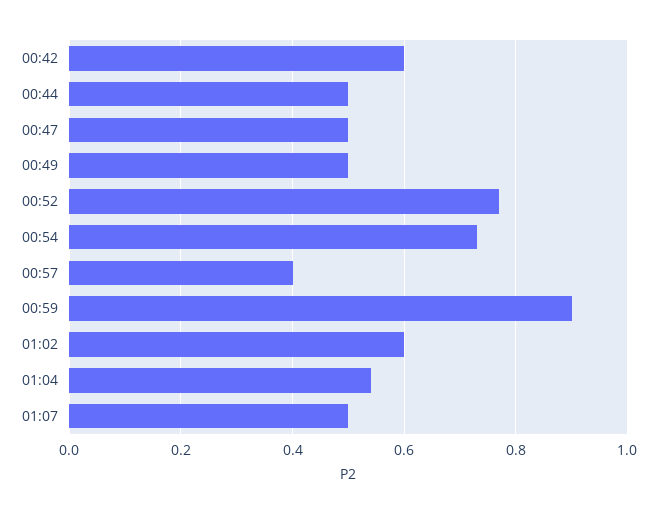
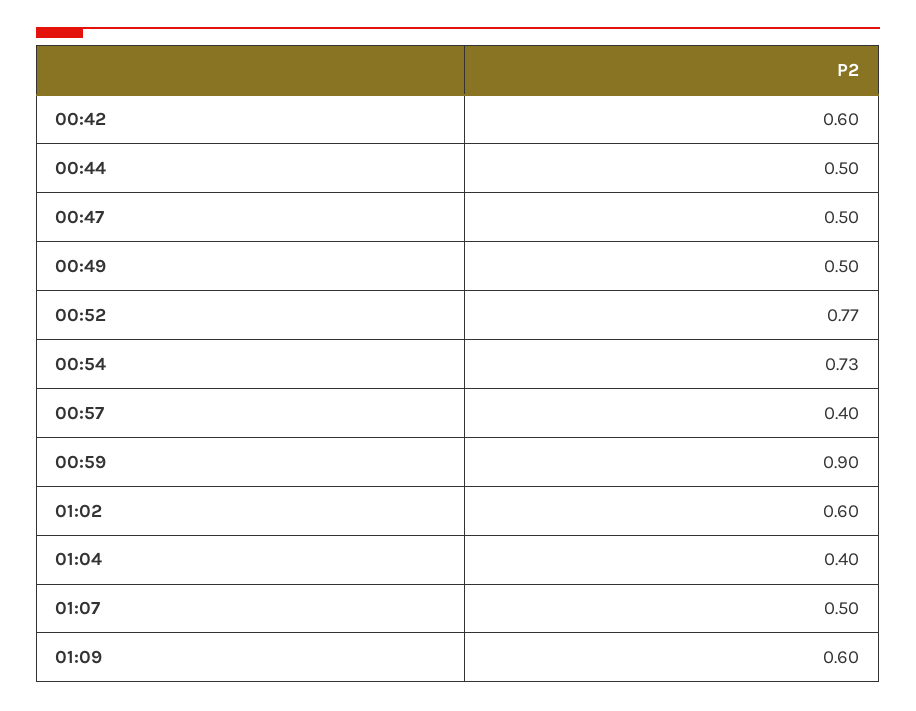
01:04: 0.55 -> 0.4
01:09: none -> 0.6

